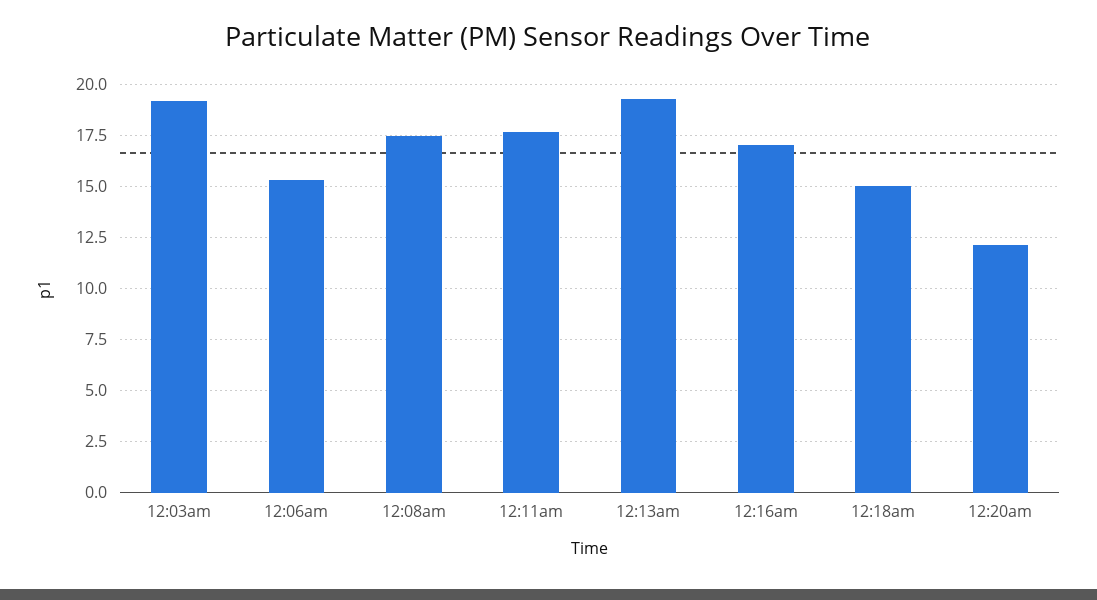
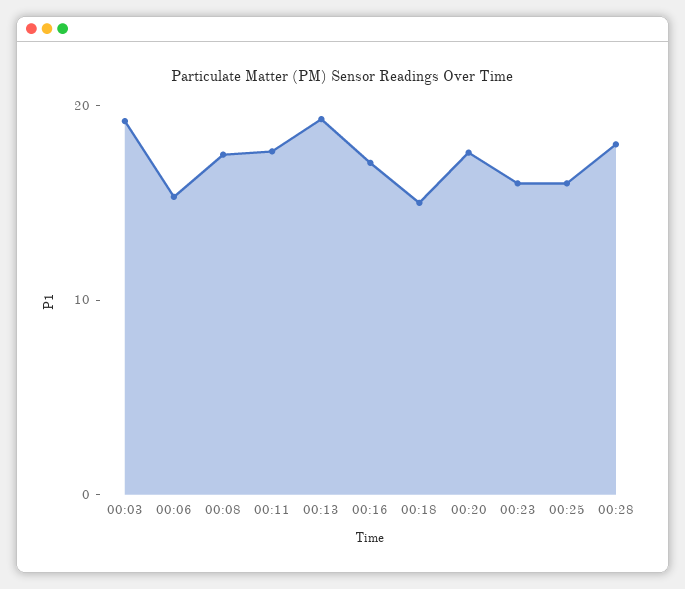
12:20am: 12 -> 18
00:23: none -> 16
00:25: none -> 16
00:28: none -> 18

